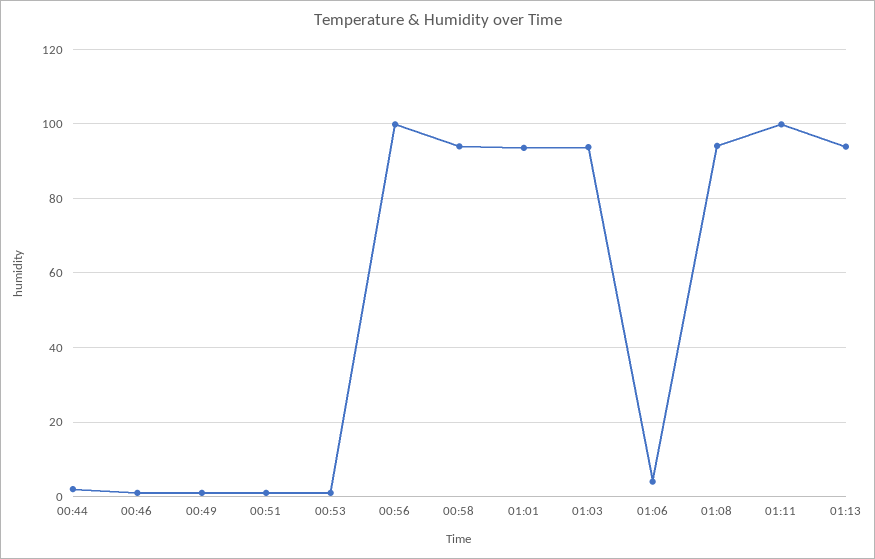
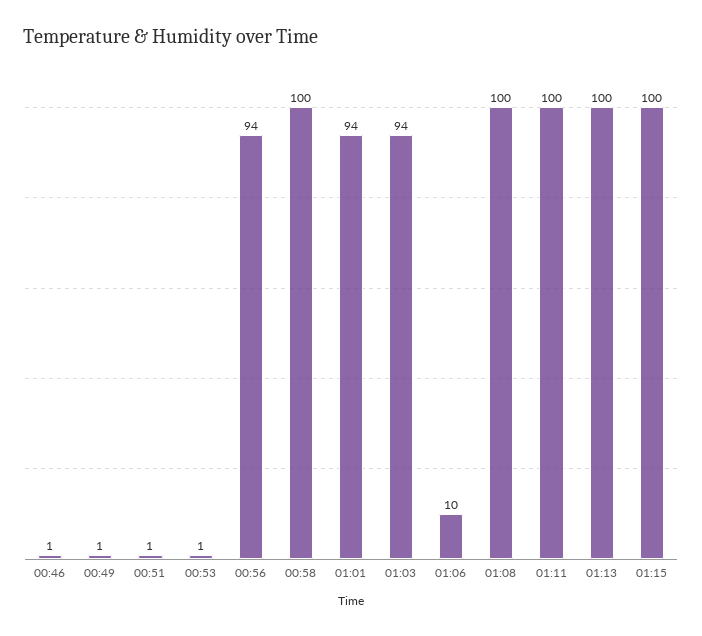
00:44: 2 -> none
00:56: 100 -> 94
00:58: 94 -> 100
01:06: 4 -> 10
01:08: 94 -> 100
01:13: 94 -> 100
01:15: none -> 100

